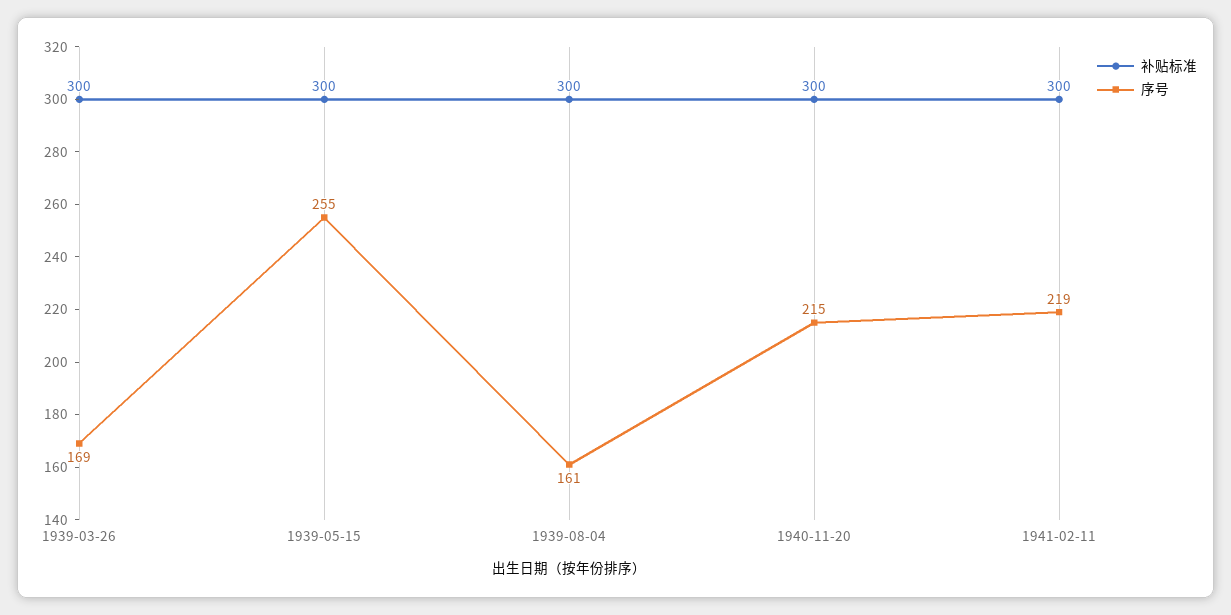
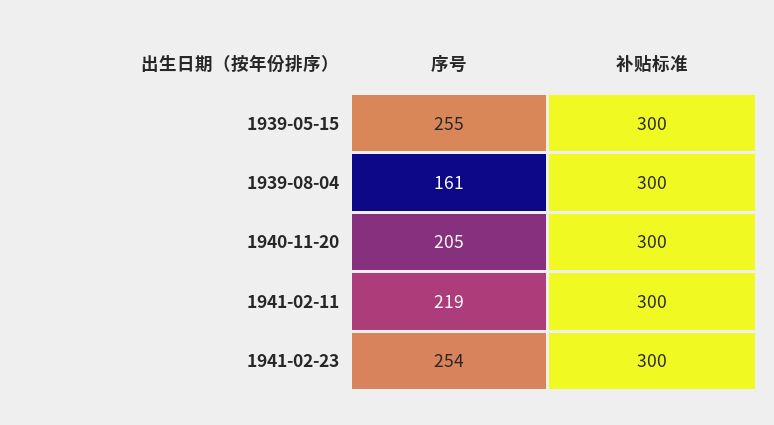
补贴标准, 1939-03-26: 300 -> none
序号, 1939-03-26: 169 -> none
序号, 1940-11-20: 215 -> 205
序号, 1941-02-23: none -> 254
补贴标准, 1941-02-23: none -> 300

